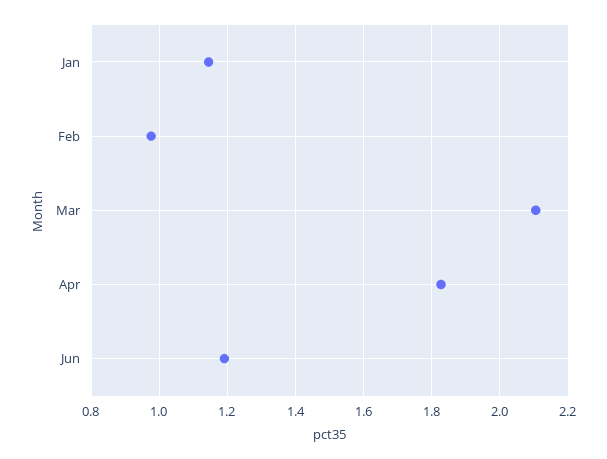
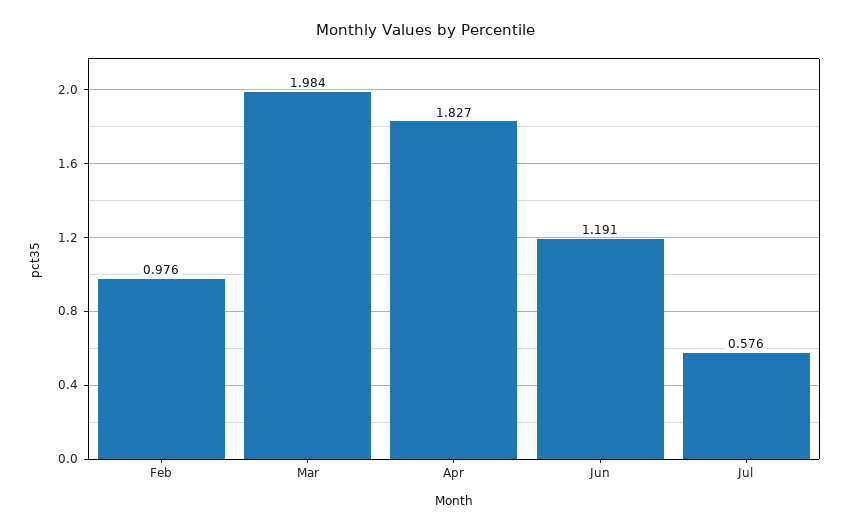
Jan: 1.14 -> none
Mar: 2.1 -> 1.984
Jul: none -> 0.576

